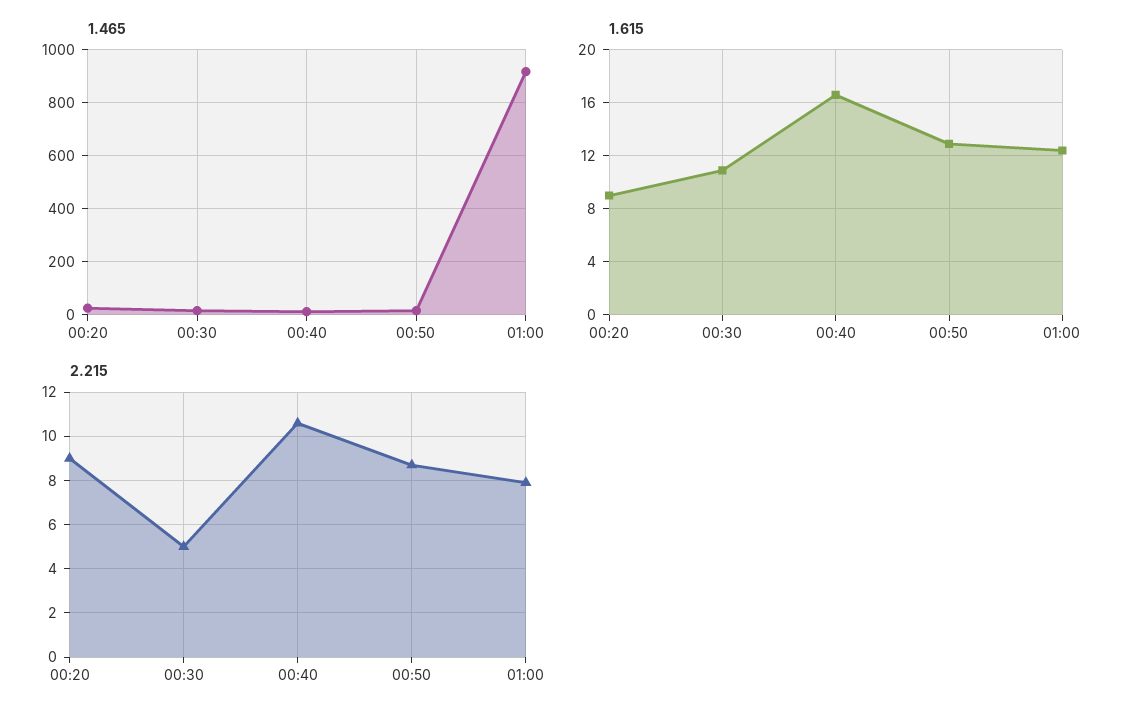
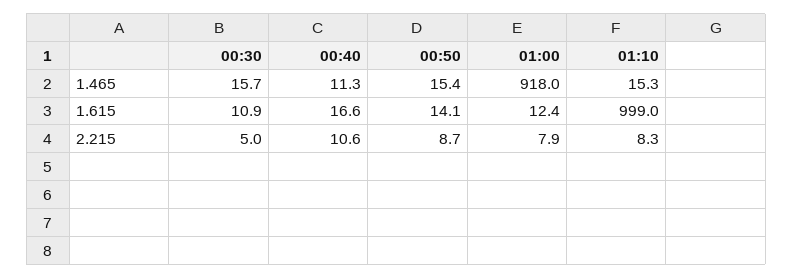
1.465, 00:20: 25 -> none
1.615, 00:20: 9 -> none
1.615, 00:50: 13 -> 14.1
2.215, 00:20: 9 -> none
1.465, 01:10: none -> 15.3
1.615, 01:10: none -> 999
2.215, 01:10: none -> 8.3

